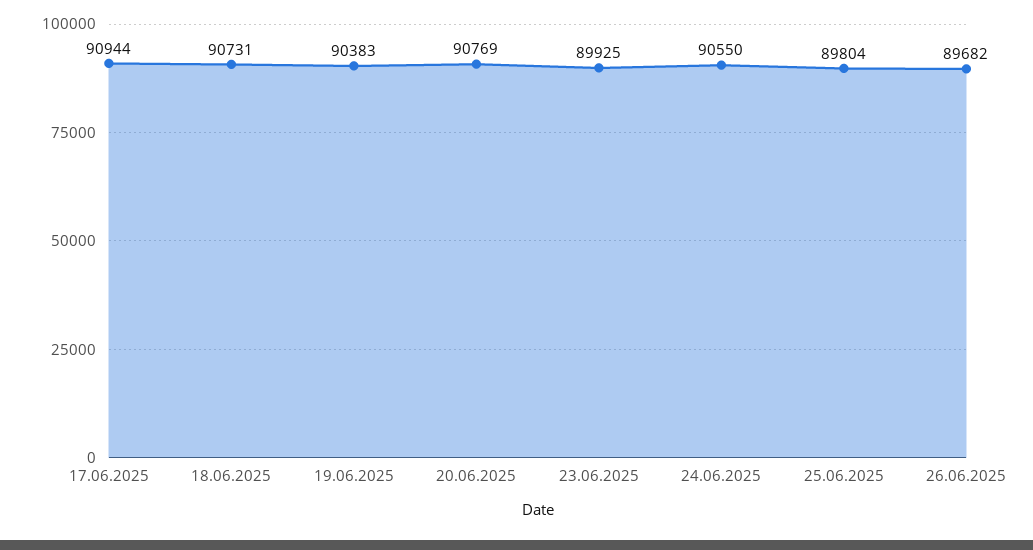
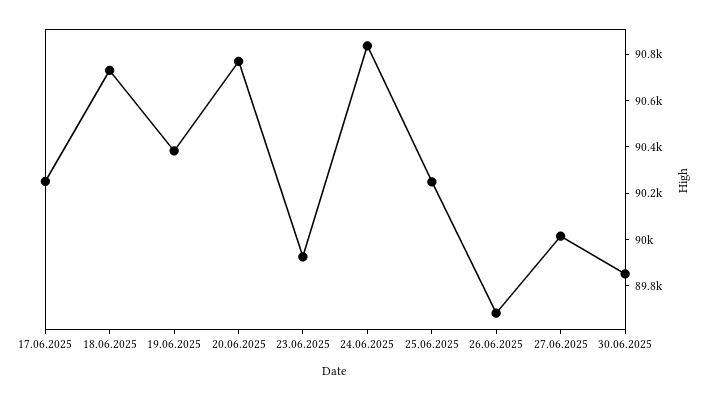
17.06.2025: 90944 -> 90250
24.06.2025: 90550 -> 90850
25.06.2025: 89804 -> 90250
27.06.2025: none -> 90000
30.06.2025: none -> 89850

